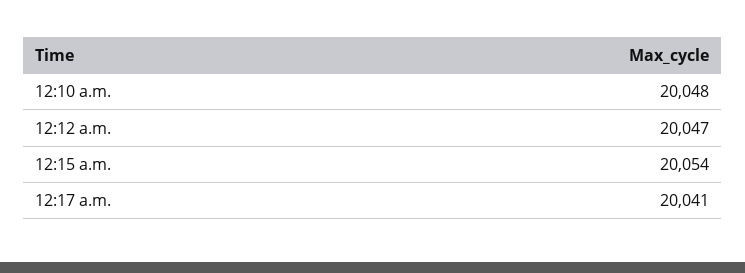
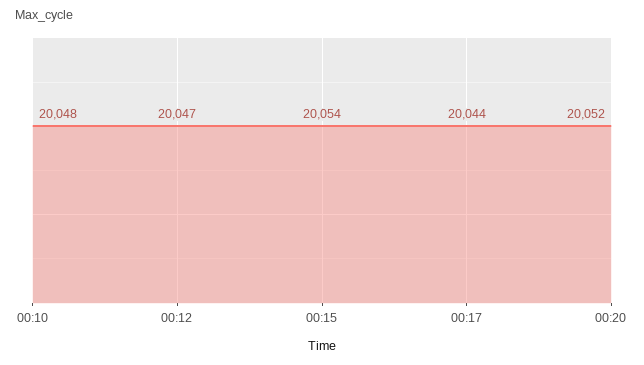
12:17 a.m.: 20041 -> 20044
00:20: none -> 20052

